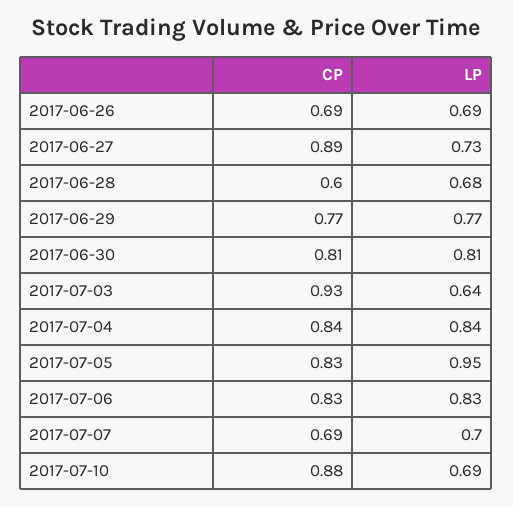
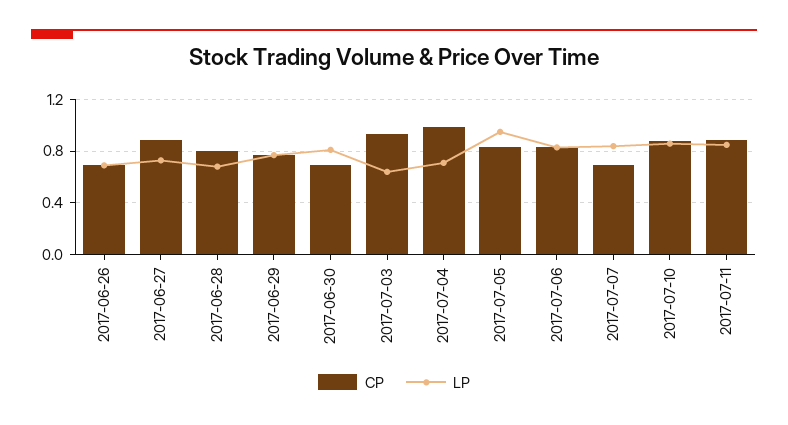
CP, 2017-06-28: 0.6 -> 0.8
CP, 2017-06-30: 0.81 -> 0.7
CP, 2017-07-04: 0.84 -> 1
LP, 2017-07-04: 0.84 -> 0.7
LP, 2017-07-07: 0.7 -> 0.85
LP, 2017-07-10: 0.69 -> 0.85
CP, 2017-07-11: none -> 0.9
LP, 2017-07-11: none -> 0.85

